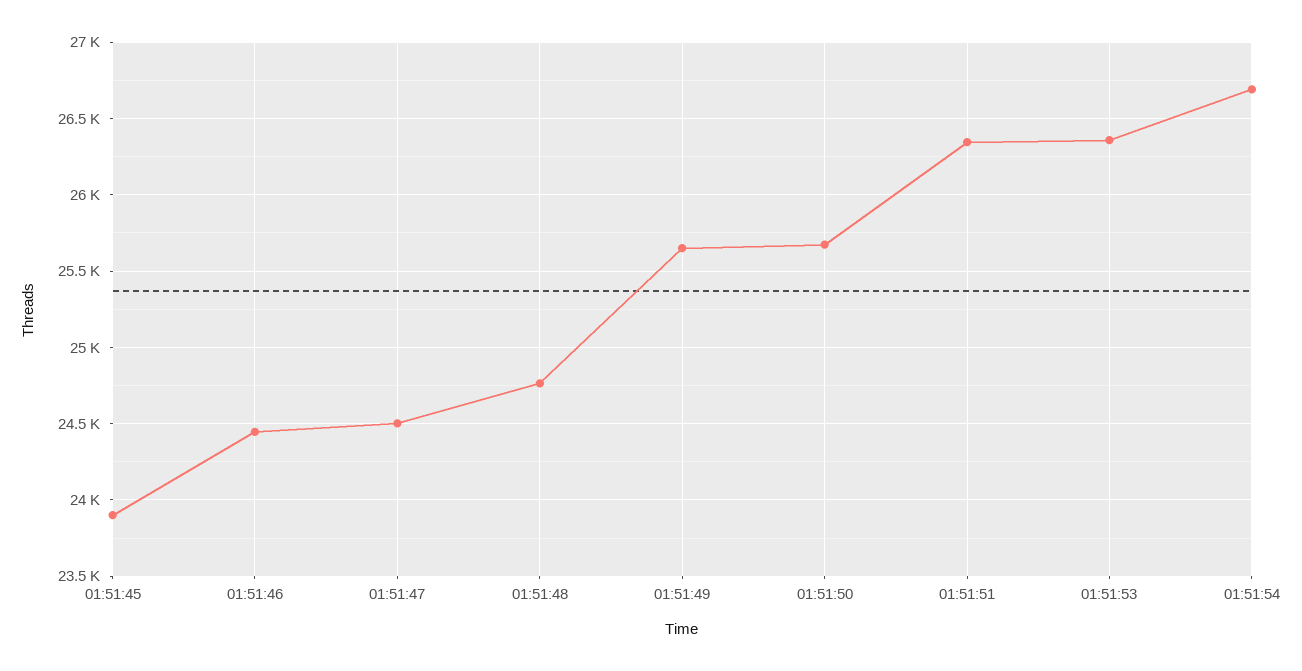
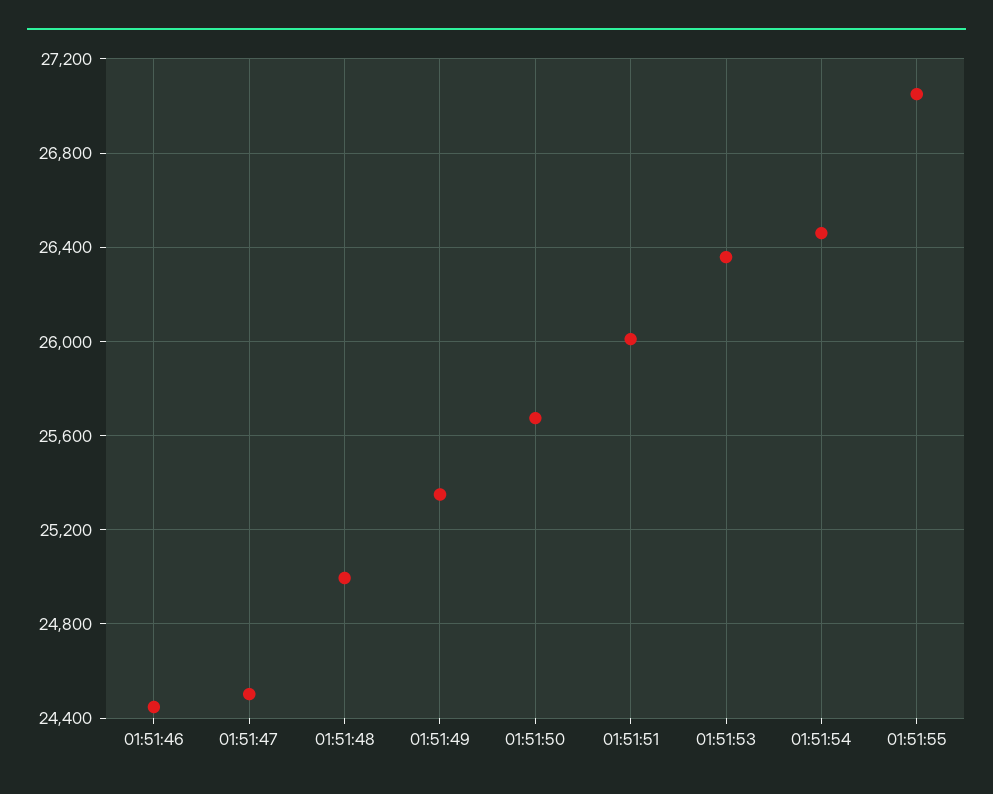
01:51:45: 23900 -> none
01:51:48: 24750 -> 25000
01:51:49: 25650 -> 25350
01:51:51: 26350 -> 26000
01:51:54: 26700 -> 26450
01:51:55: none -> 27050

